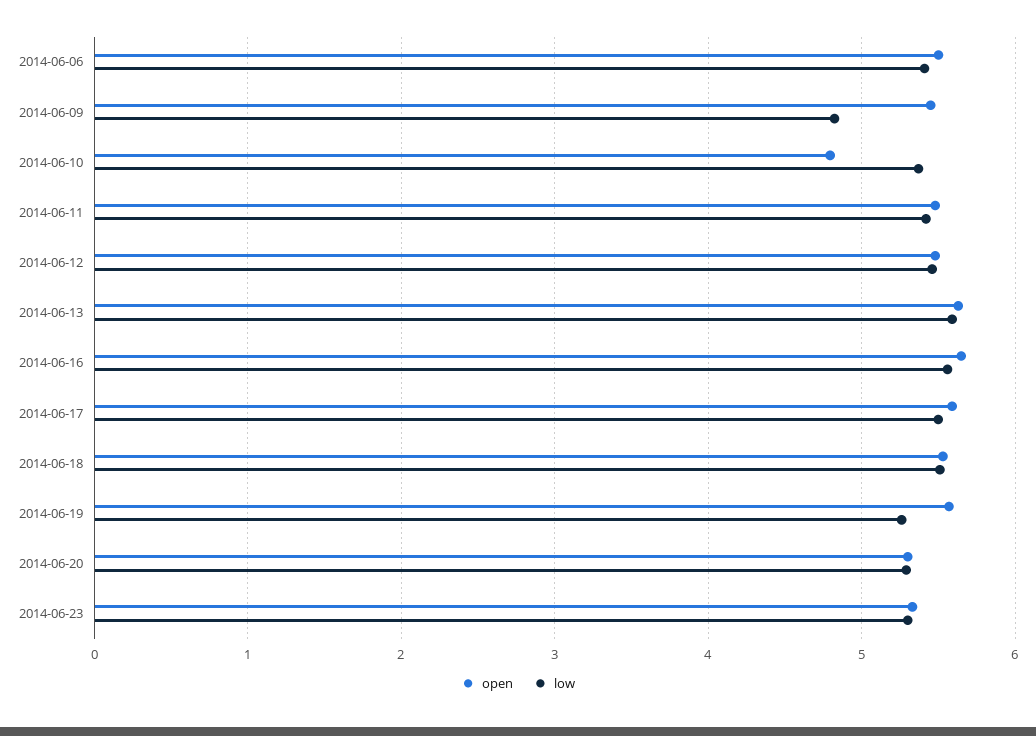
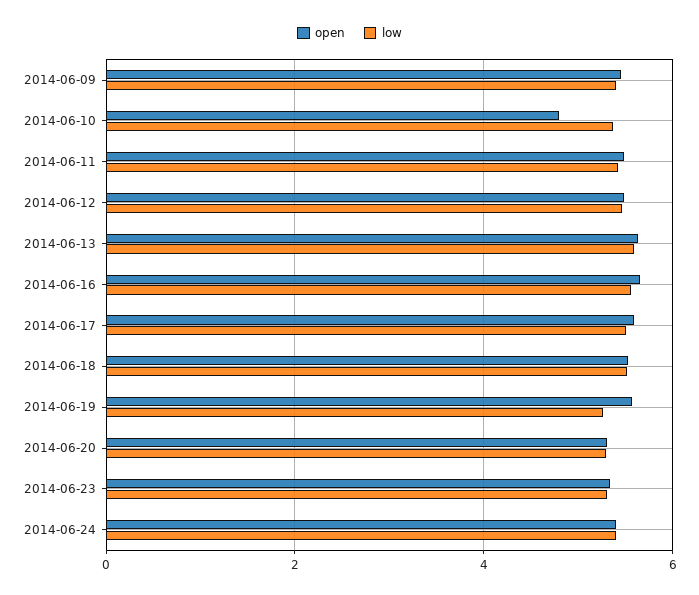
open, 2014-06-06: 5.5 -> none
low, 2014-06-06: 5.4 -> none
low, 2014-06-09: 4.8 -> 5.4
open, 2014-06-24: none -> 5.4
low, 2014-06-24: none -> 5.4

